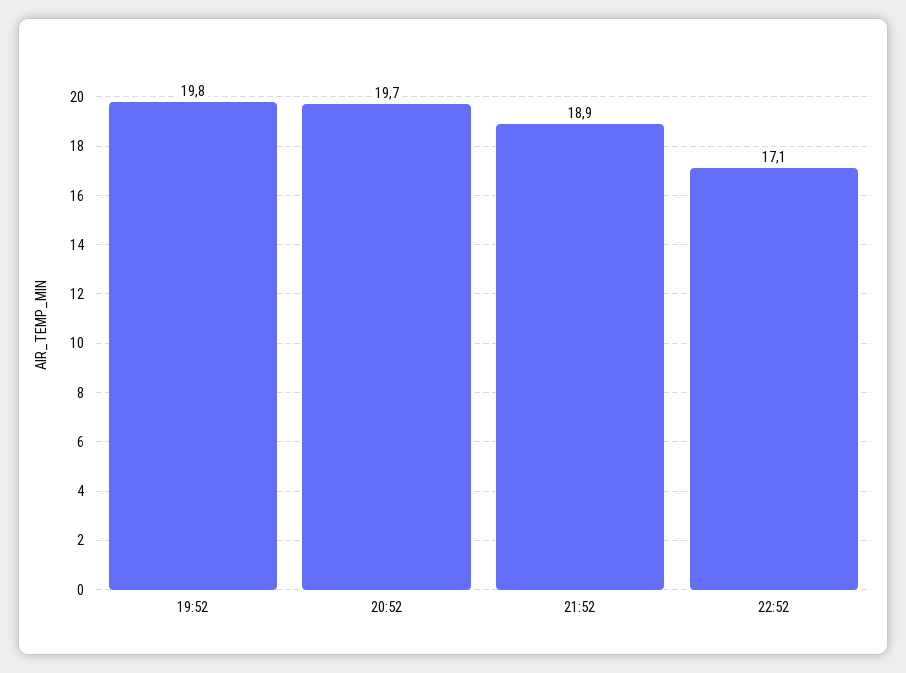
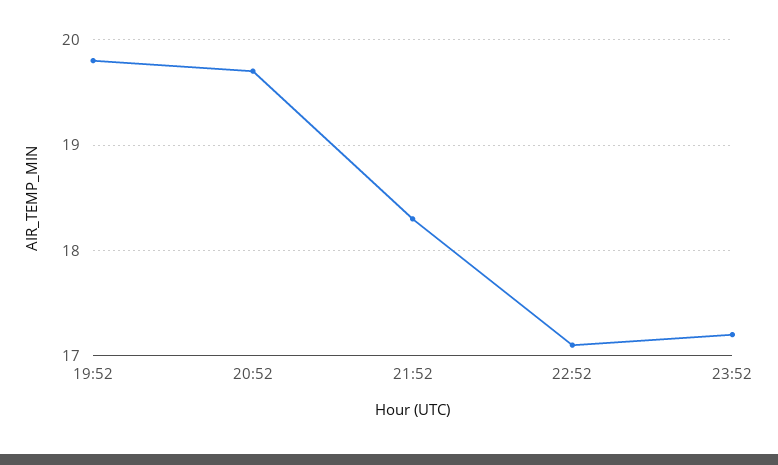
21:52: 18.9 -> 18.3
23:52: none -> 17.2

